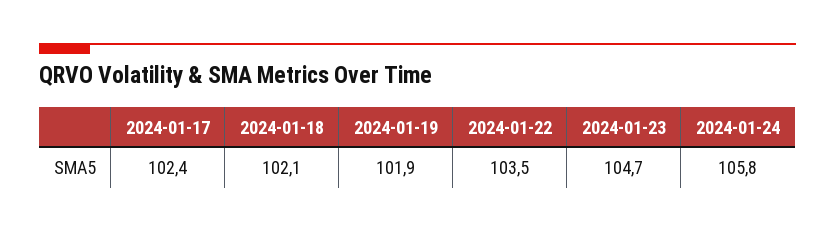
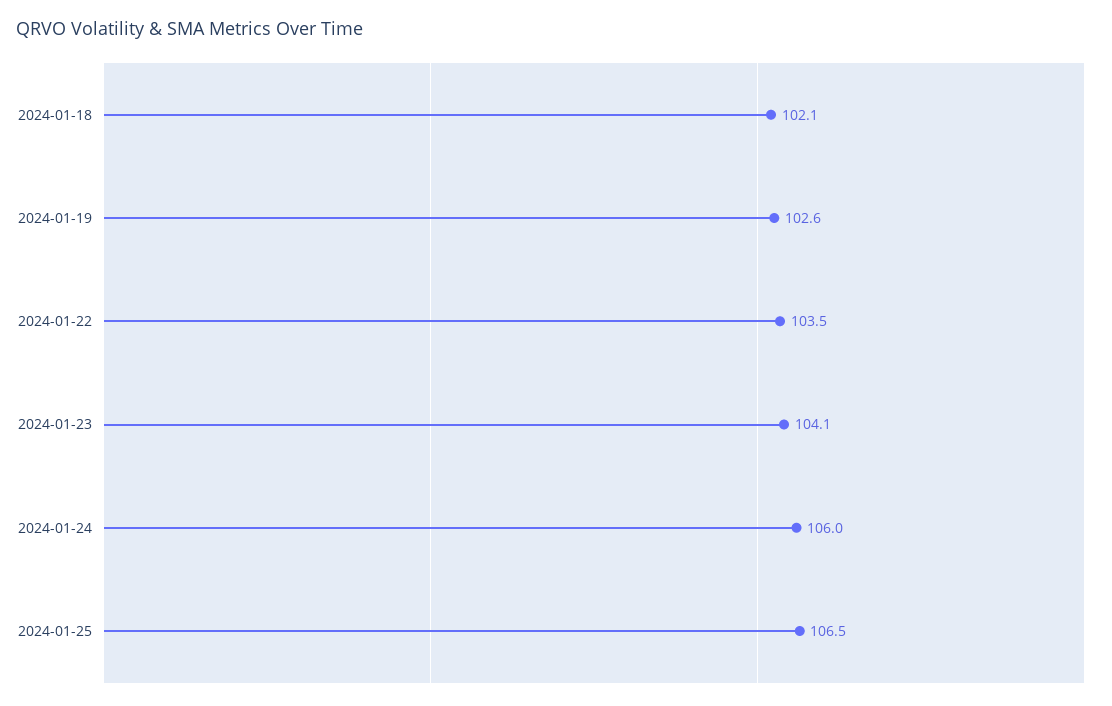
2024-01-17: 102.4 -> none
2024-01-19: 101.9 -> 102.6
2024-01-23: 104.7 -> 104.1
2024-01-24: 105.8 -> 106
2024-01-25: none -> 106.5

